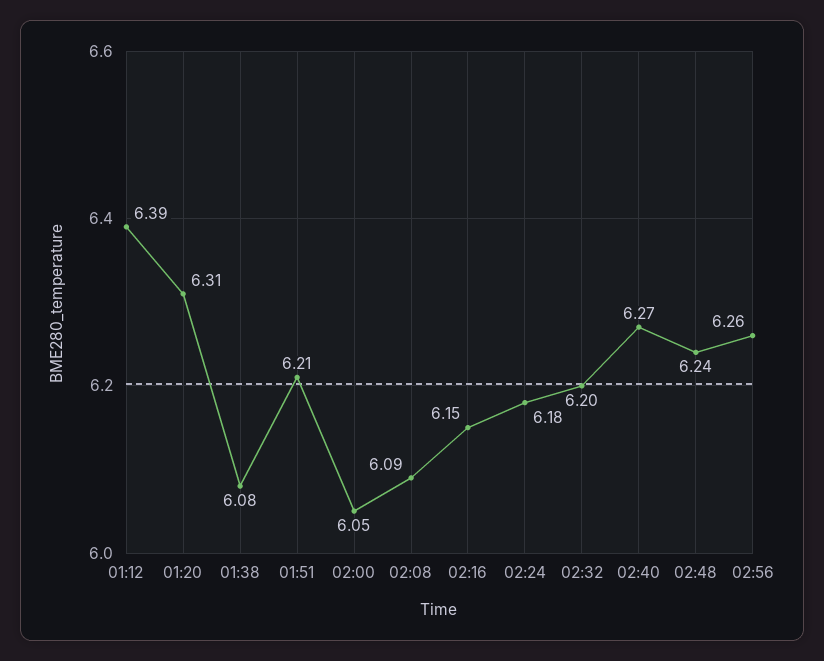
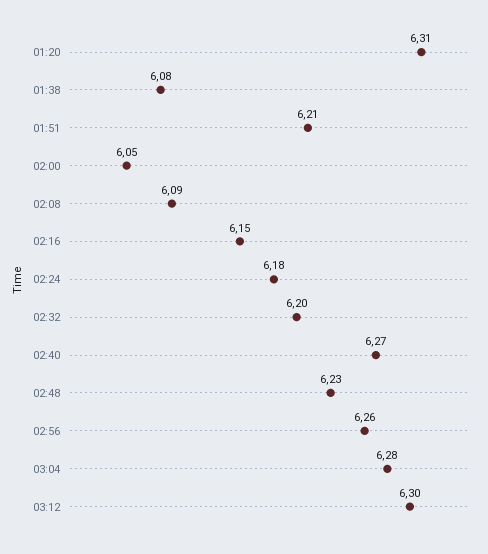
01:12: 6.39 -> none
02:48: 6.24 -> 6.23
03:04: none -> 6.28
03:12: none -> 6.3

